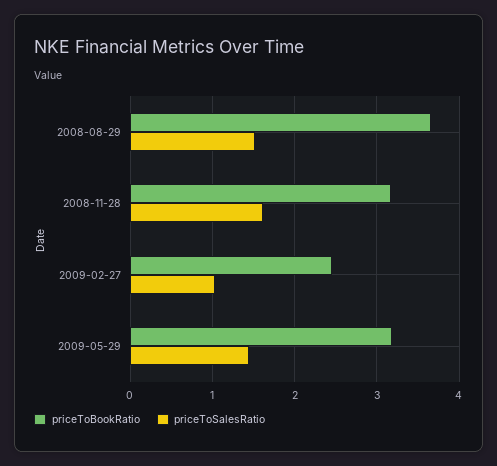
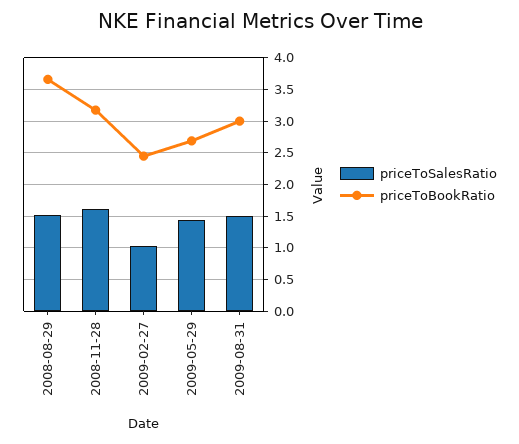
priceToBookRatio, 2009-05-29: 3.2 -> 2.7
priceToSalesRatio, 2009-08-31: none -> 1.5
priceToBookRatio, 2009-08-31: none -> 3

